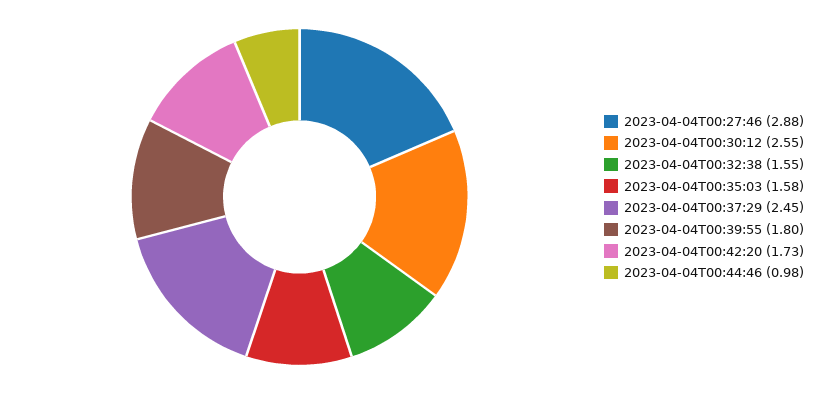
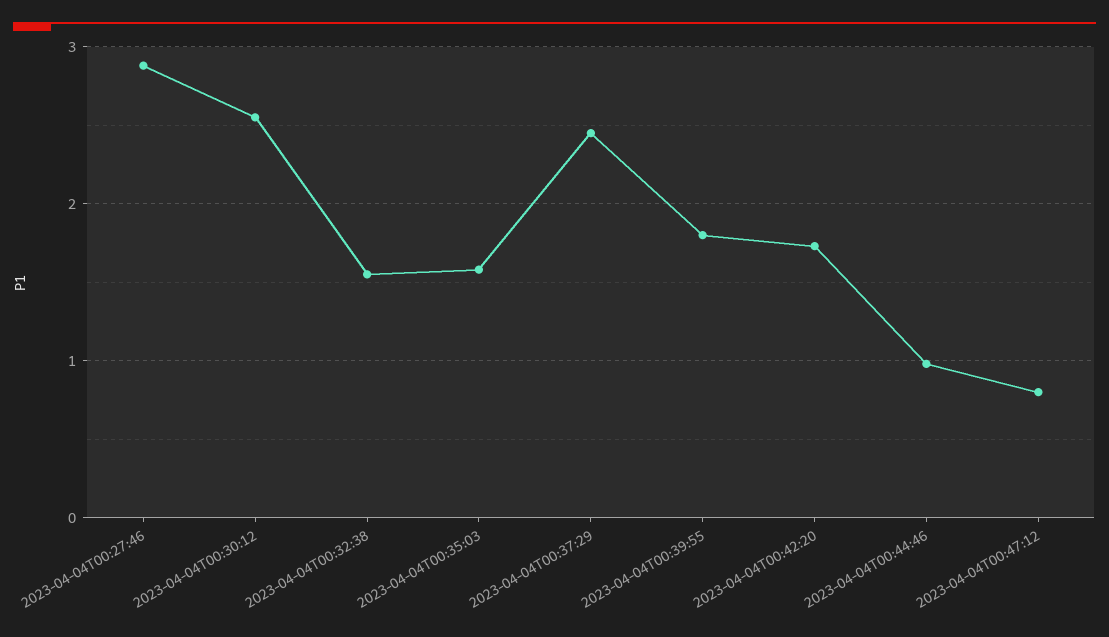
2023-04-04T00:47:12: none -> 0.8

